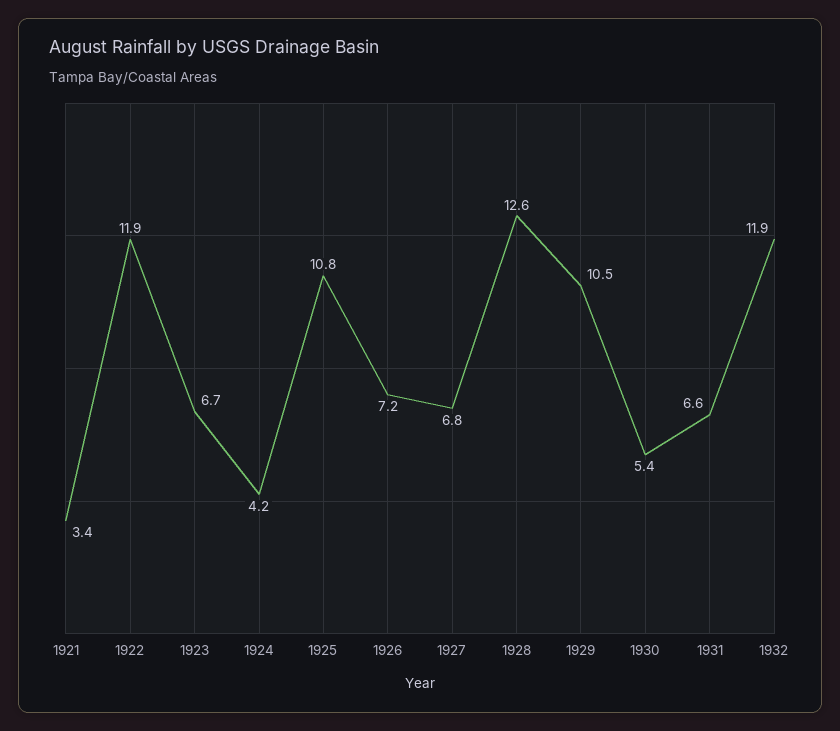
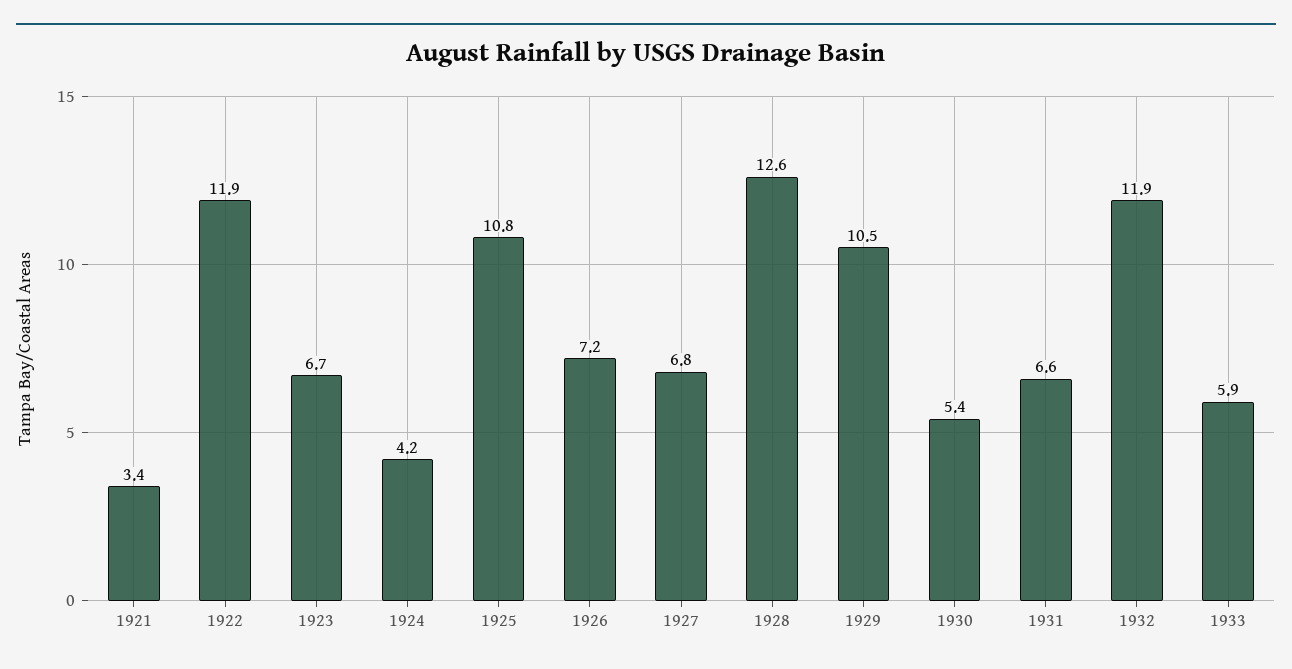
1933: none -> 5.9

